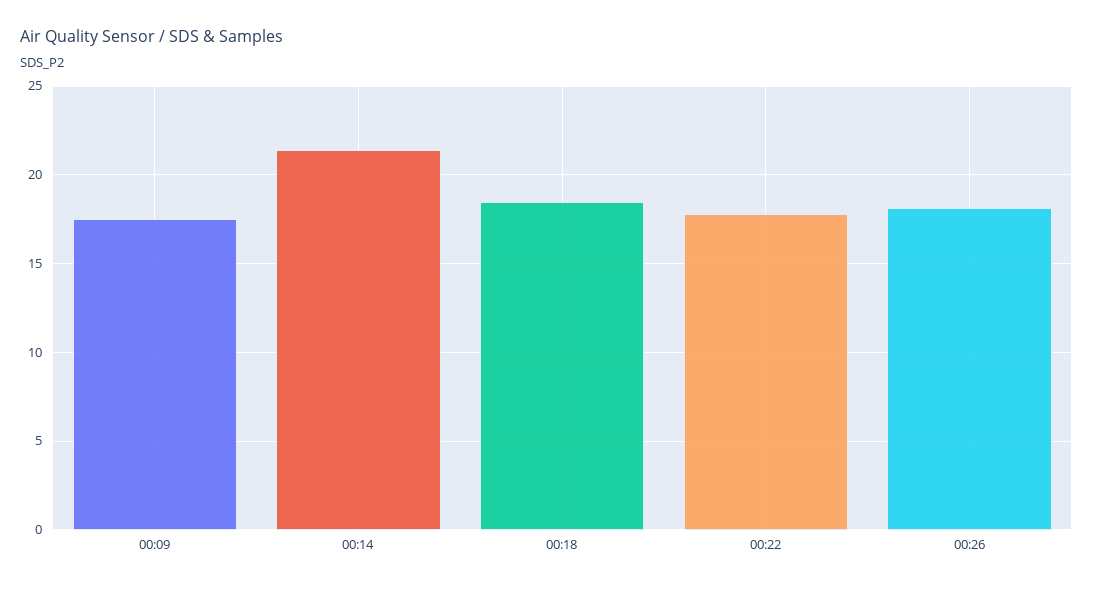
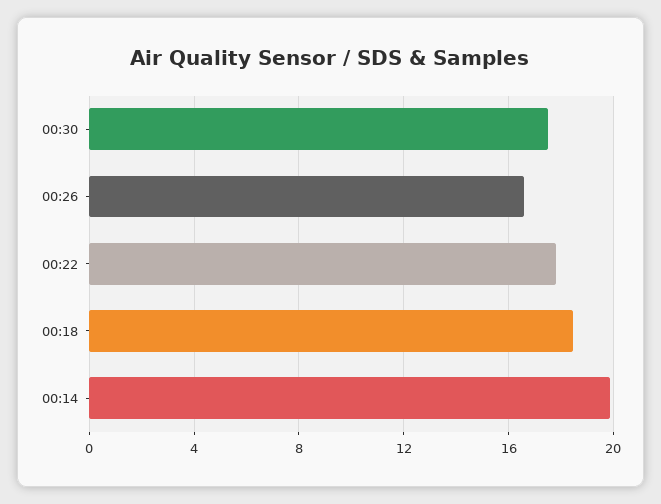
00:09: 17.5 -> none
00:14: 21.5 -> 20
00:26: 18 -> 16.5
00:30: none -> 17.5

